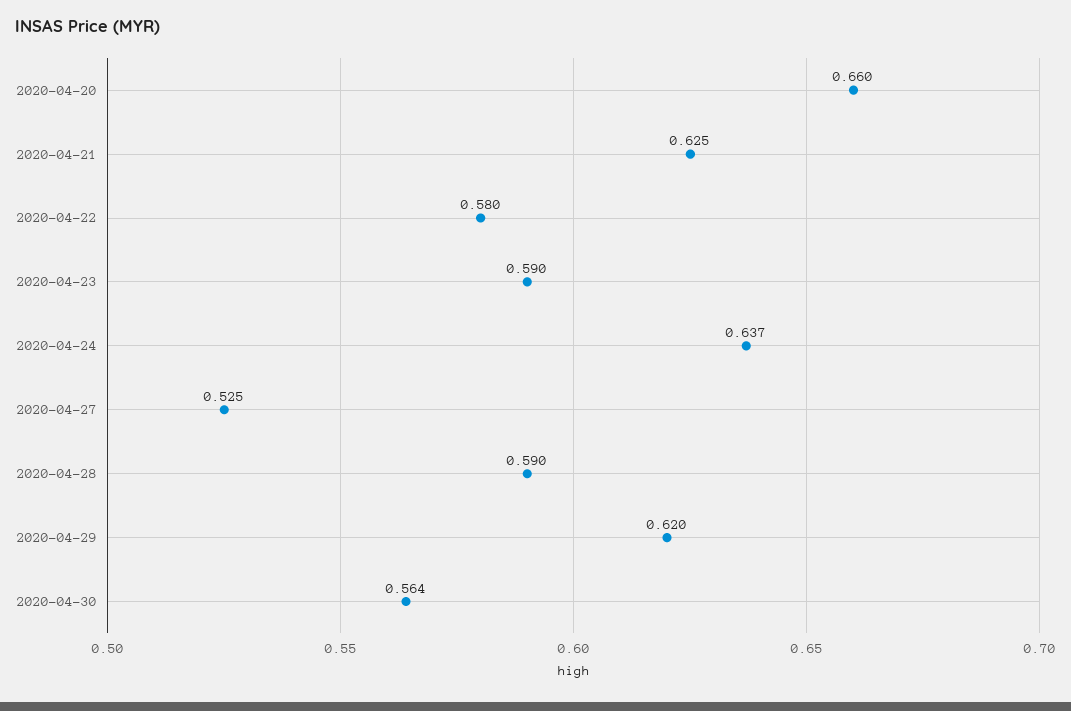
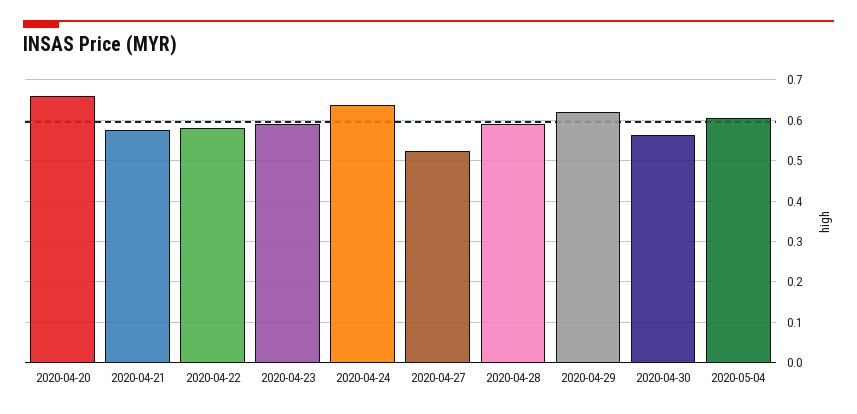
2020-04-21: 0.625 -> 0.58
2020-05-04: none -> 0.6

